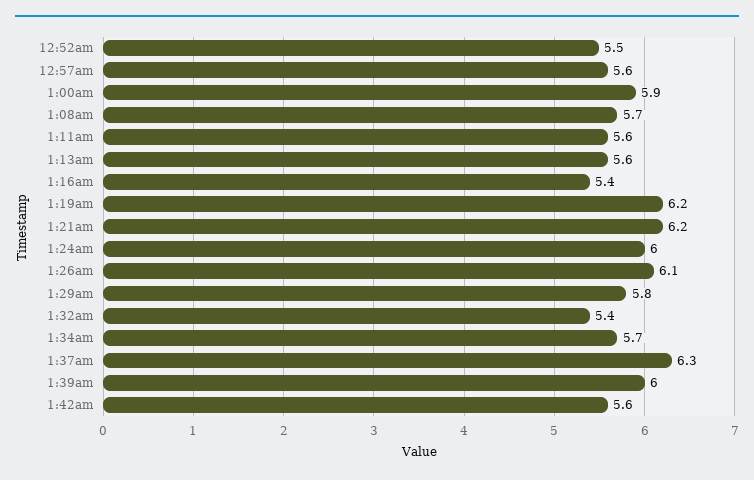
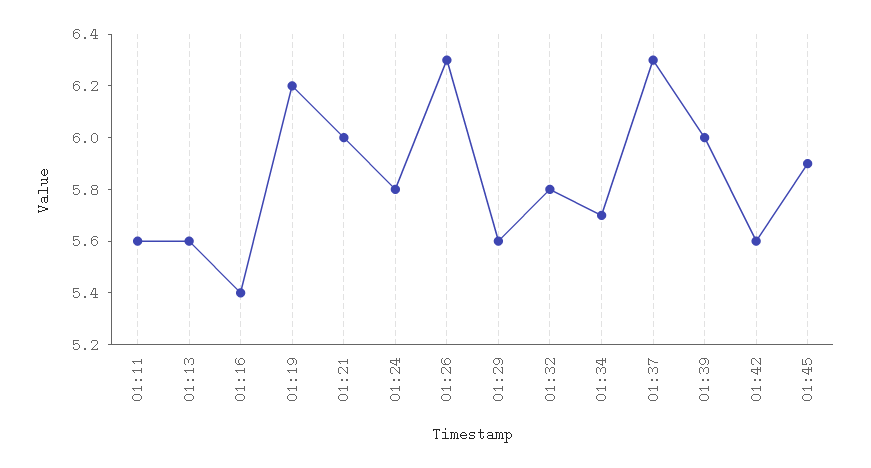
12:52am: 5.5 -> none
12:57am: 5.6 -> none
1:00am: 5.9 -> none
1:08am: 5.7 -> none
1:21am: 6.2 -> 6
1:24am: 6 -> 5.8
1:26am: 6.1 -> 6.3
1:29am: 5.8 -> 5.6
1:32am: 5.4 -> 5.8
01:45: none -> 5.9

